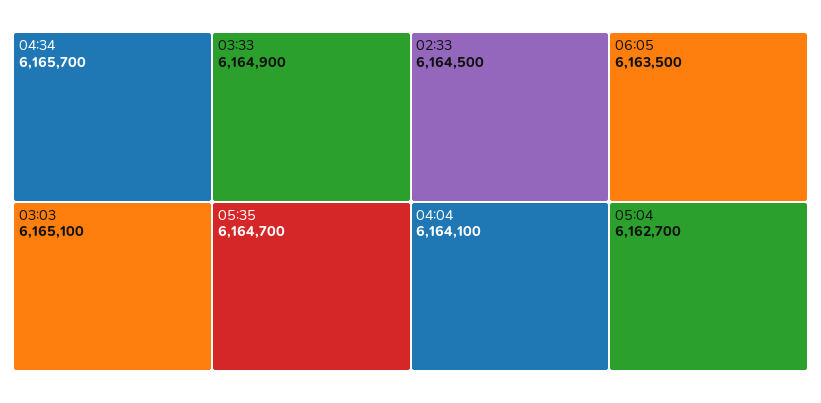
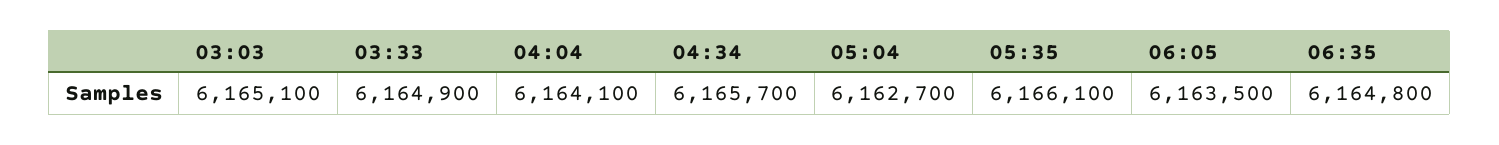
05:35: 6164700 -> 6166100
02:33: 6164500 -> none
06:35: none -> 6164800

